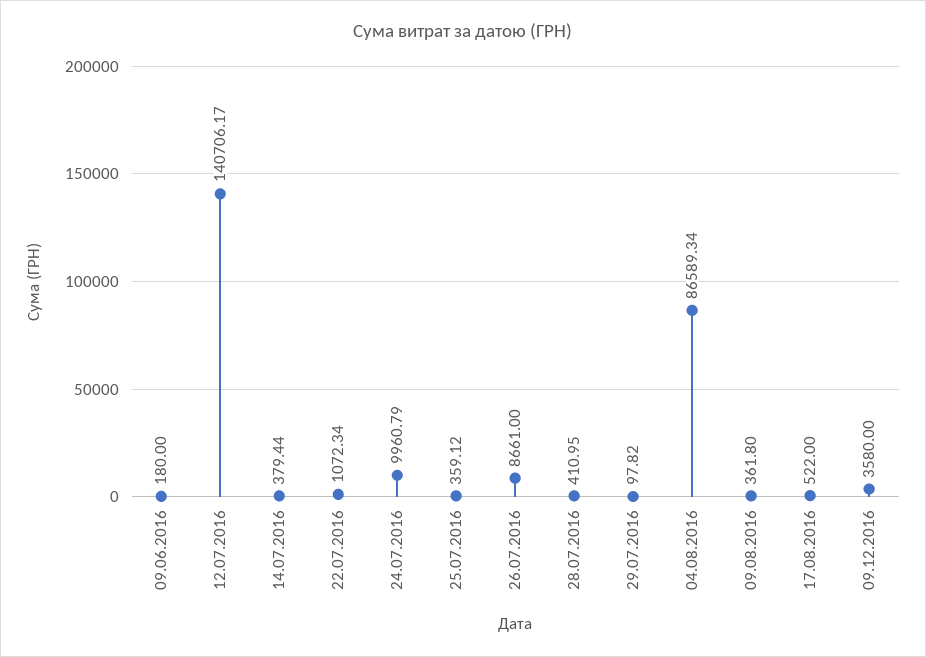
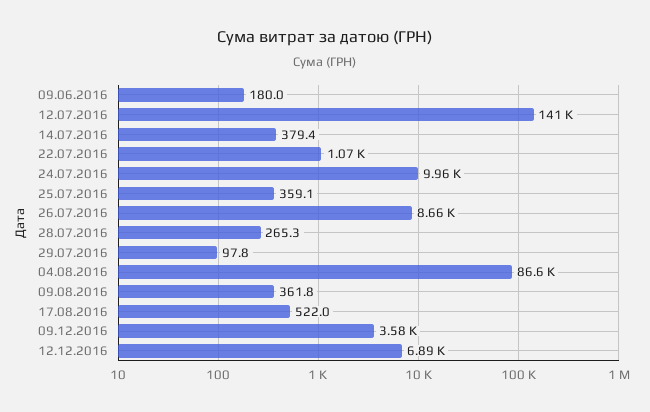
28.07.2016: 410.95 -> 265.3
12.12.2016: none -> 6890

